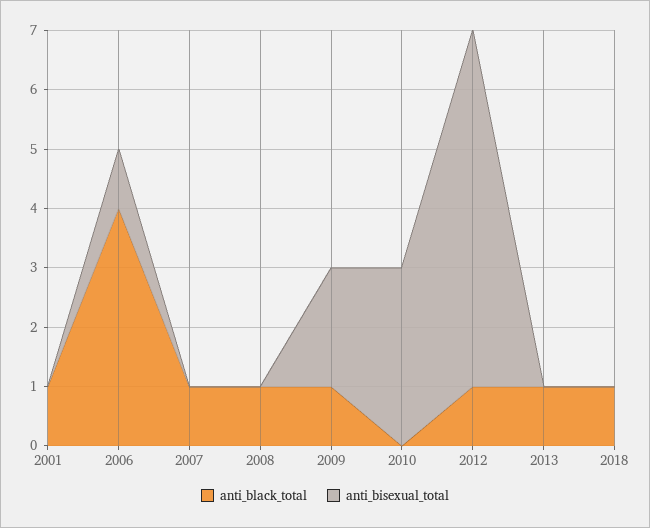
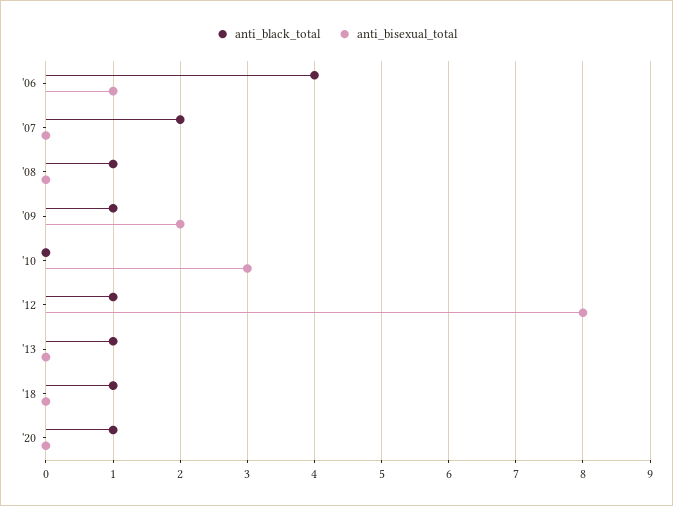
anti_black_total, 2001: 1 -> none
anti_bisexual_total, 2001: 0 -> none
anti_black_total, 2007: 1 -> 2
anti_bisexual_total, 2012: 6 -> 8
anti_black_total, '20: none -> 1
anti_bisexual_total, '20: none -> 0

